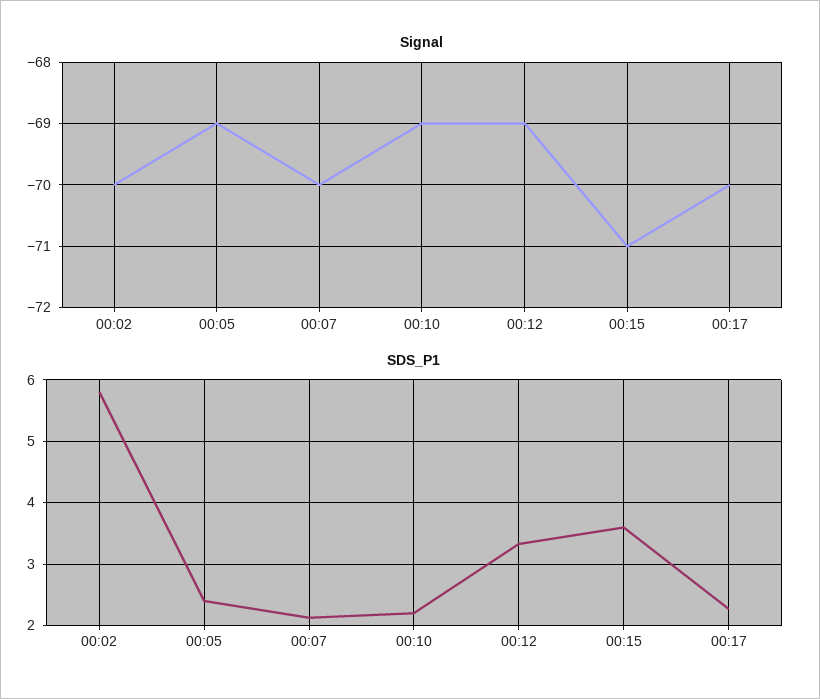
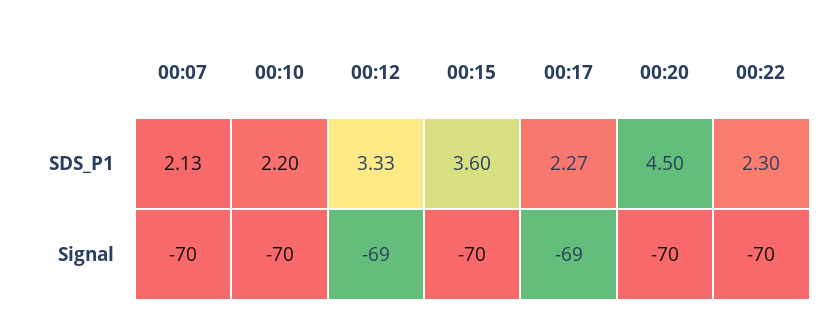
Signal, 00:02: -70 -> none
Signal, 00:05: -69 -> none
Signal, 00:10: -69 -> -70
Signal, 00:15: -71 -> -70
Signal, 00:17: -70 -> -69
SDS_P1, 00:02: 5.8 -> none
SDS_P1, 00:05: 2.4 -> none
SDS_P1, 00:20: none -> 4.5
SDS_P1, 00:22: none -> 2.3
Signal, 00:20: none -> -70
Signal, 00:22: none -> -70

